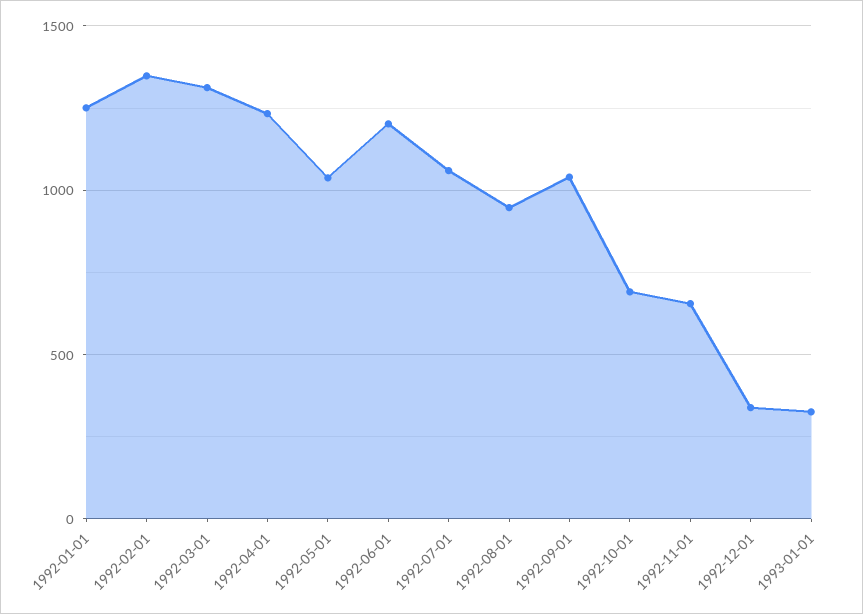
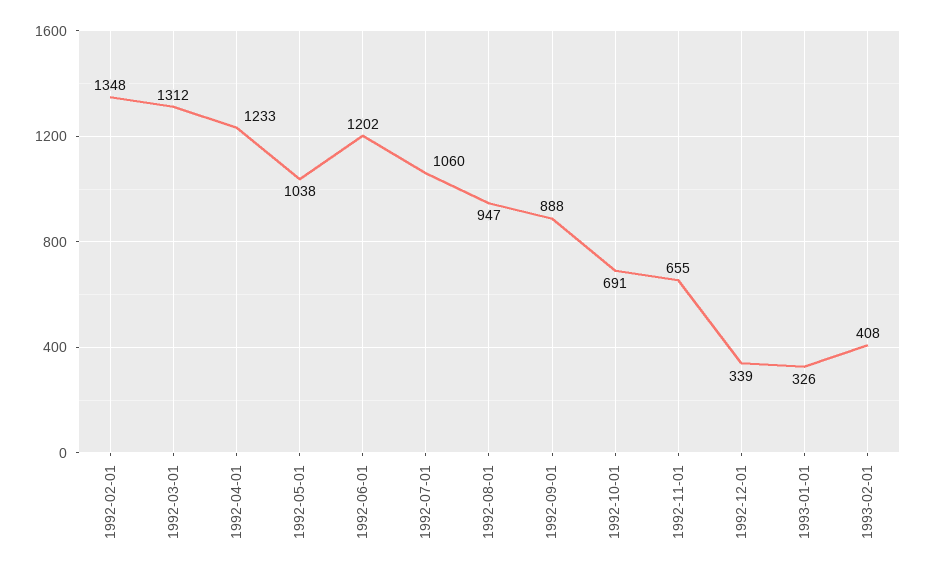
1992-01-01: 1250 -> none
1992-09-01: 1050 -> 888
1993-02-01: none -> 408

